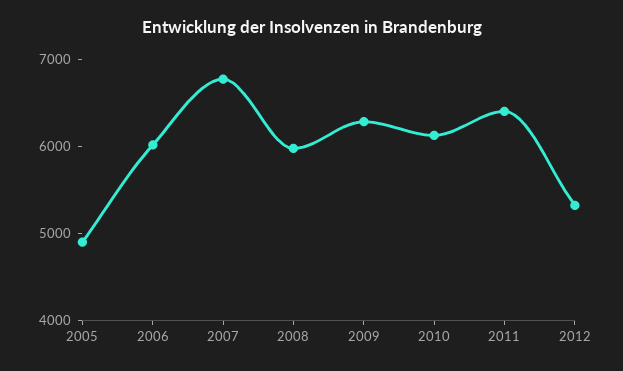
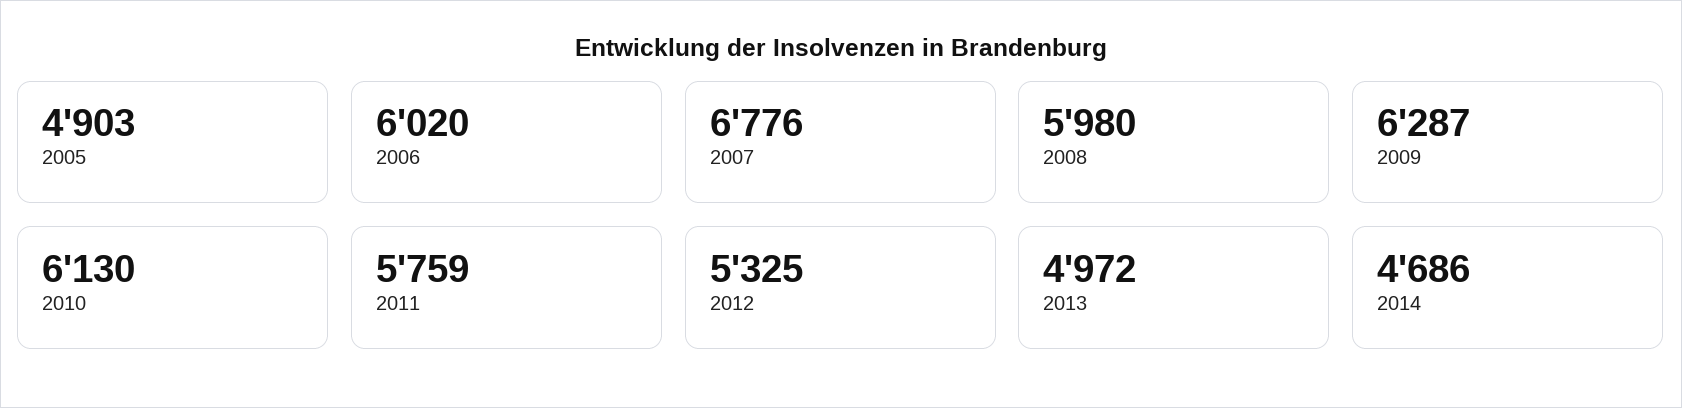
2011: 6400 -> 5759
2013: none -> 4972
2014: none -> 4686

